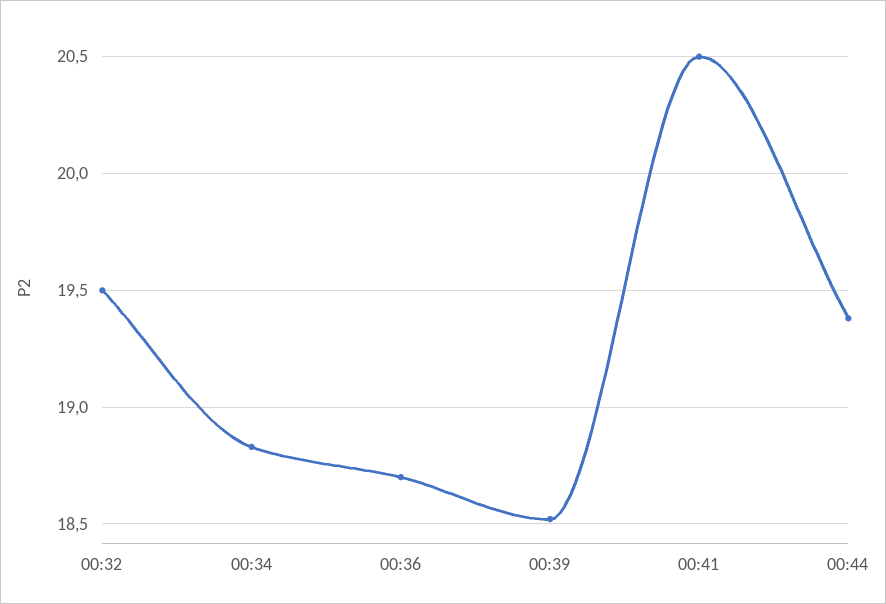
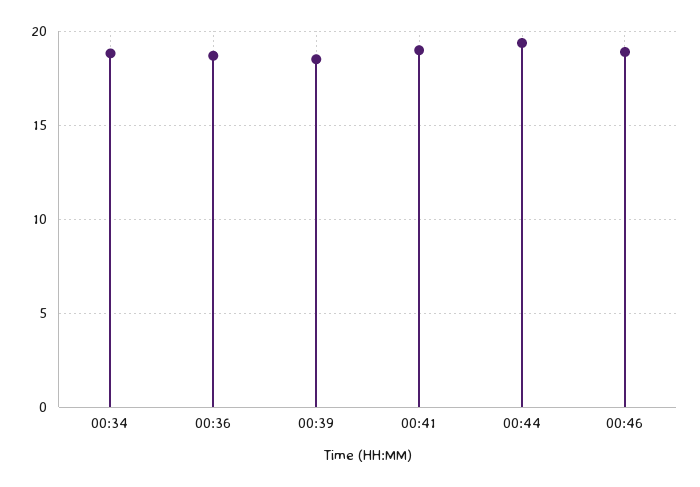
00:32: 19.5 -> none
00:41: 20.5 -> 19
00:46: none -> 19

